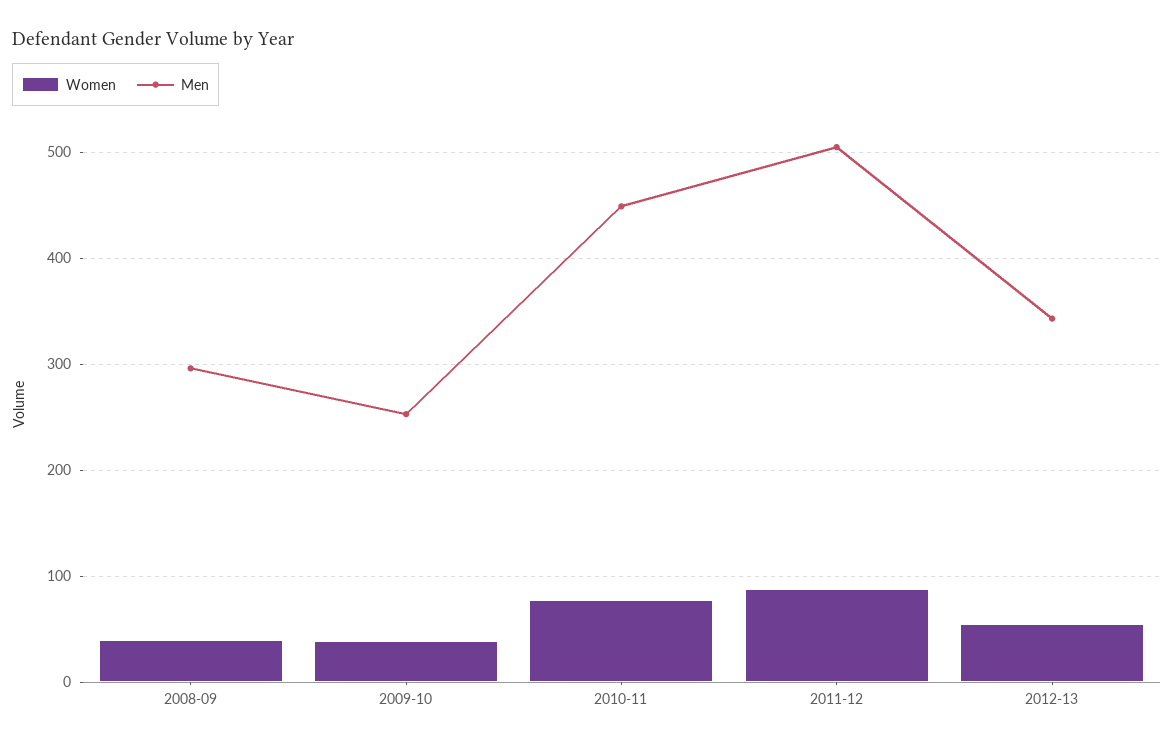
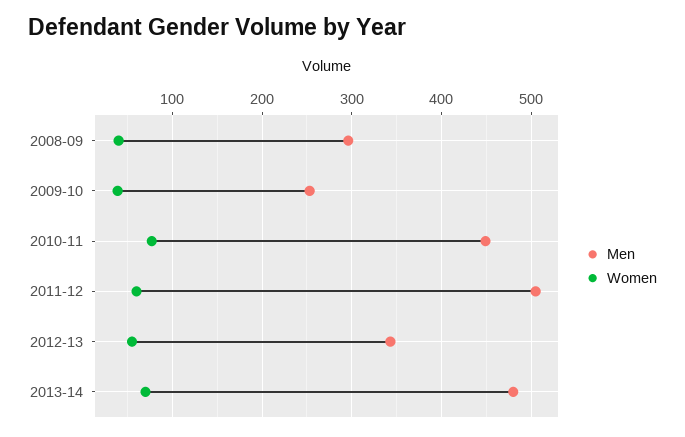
Women, 2011-12: 90 -> 60
Men, 2013-14: none -> 480
Women, 2013-14: none -> 70

